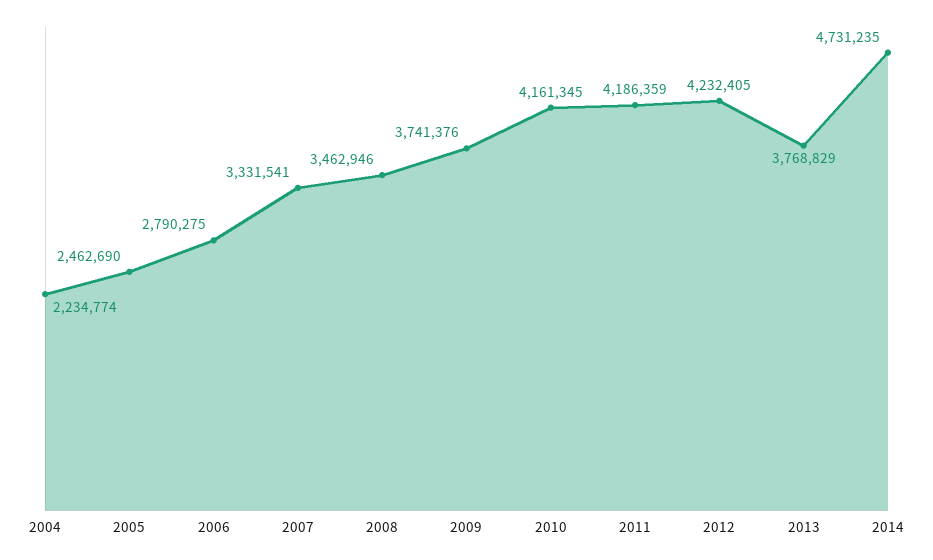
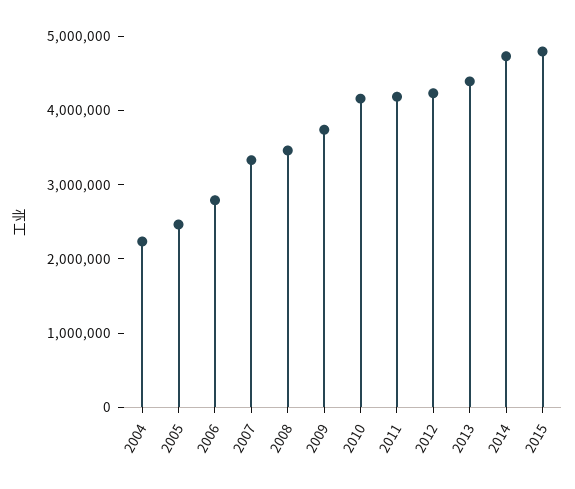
2013: 3768829 -> 4400000
2015: none -> 4800000

